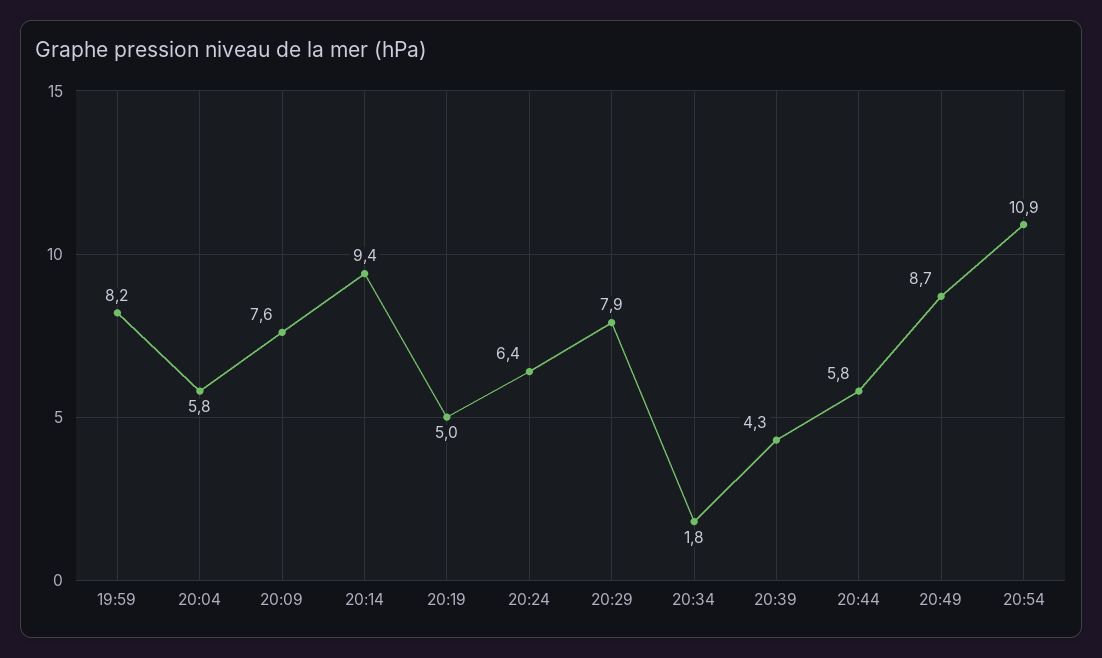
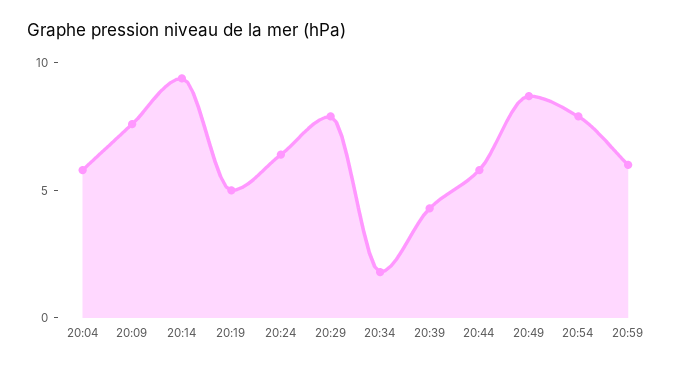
19:59: 8.2 -> none
20:54: 10.9 -> 8
20:59: none -> 6

